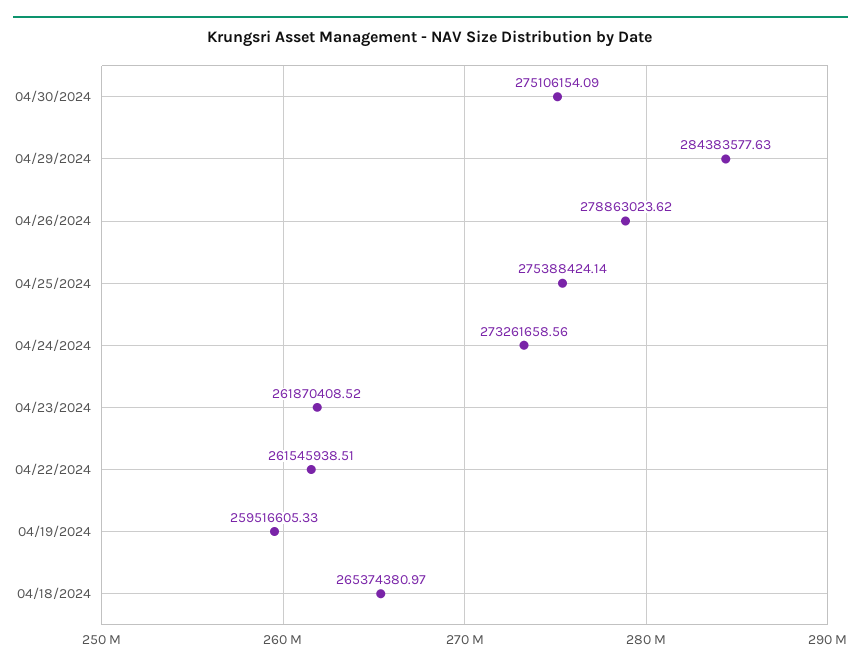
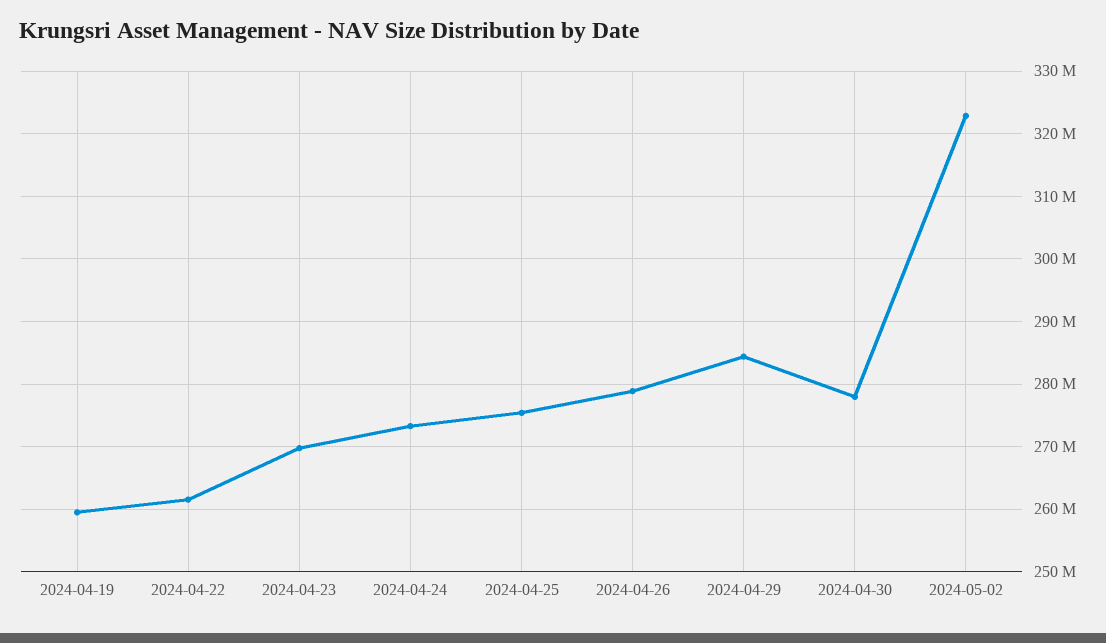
04/30/2024: 275106154.09 -> 278000000
04/23/2024: 261870408.52 -> 270000000
04/18/2024: 265374380.97 -> none
2024-05-02: none -> 323000000

